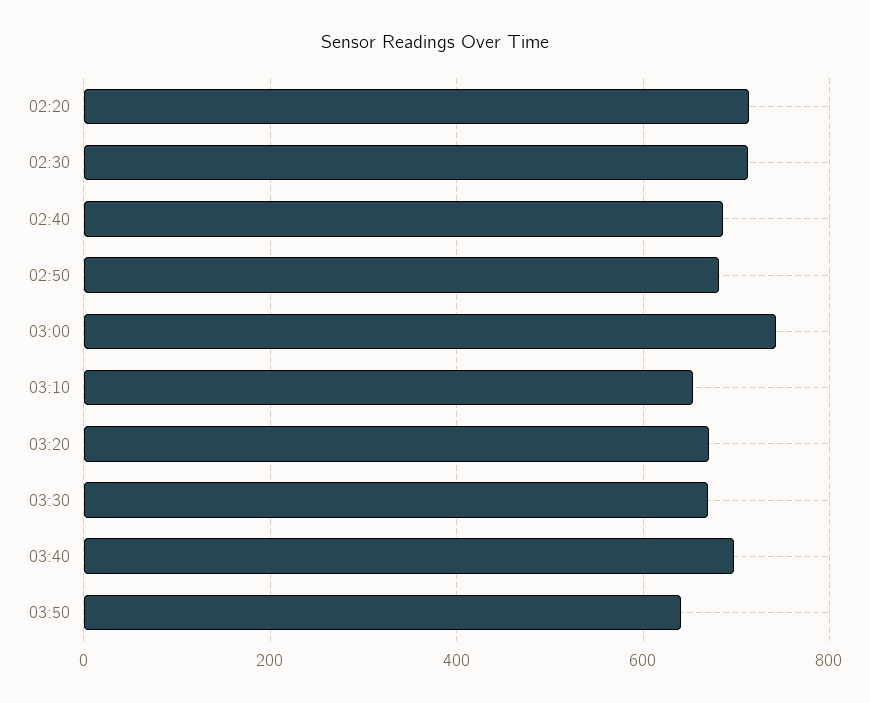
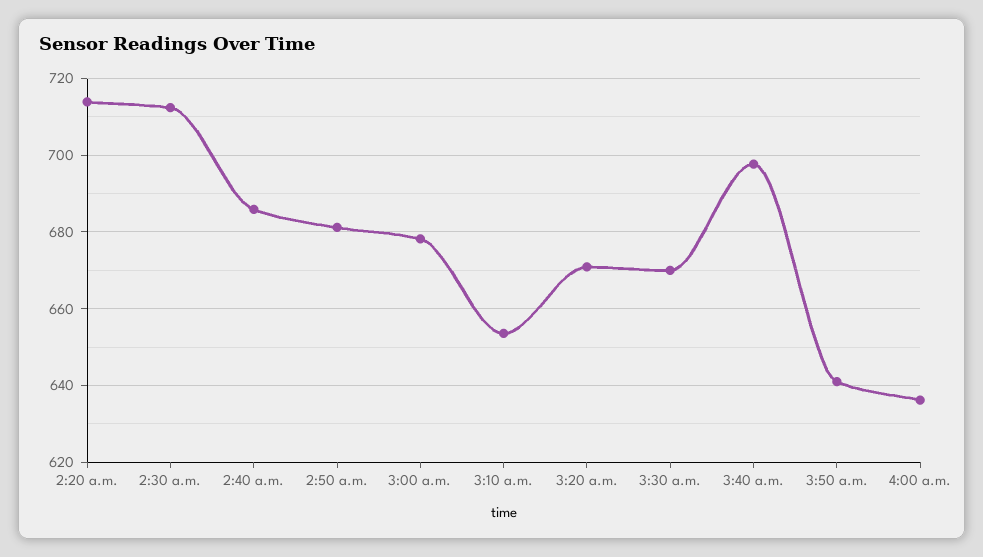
03:00: 740 -> 678
4:00 a.m.: none -> 636

